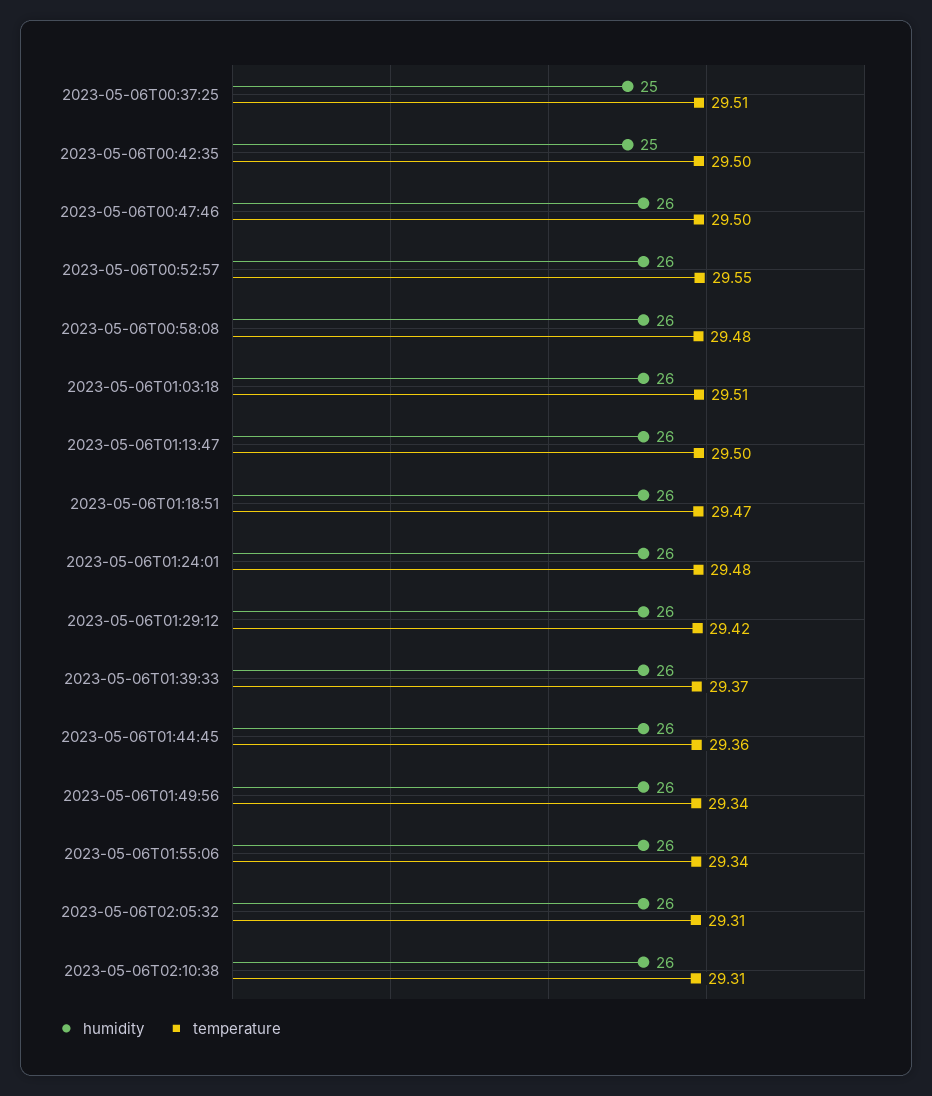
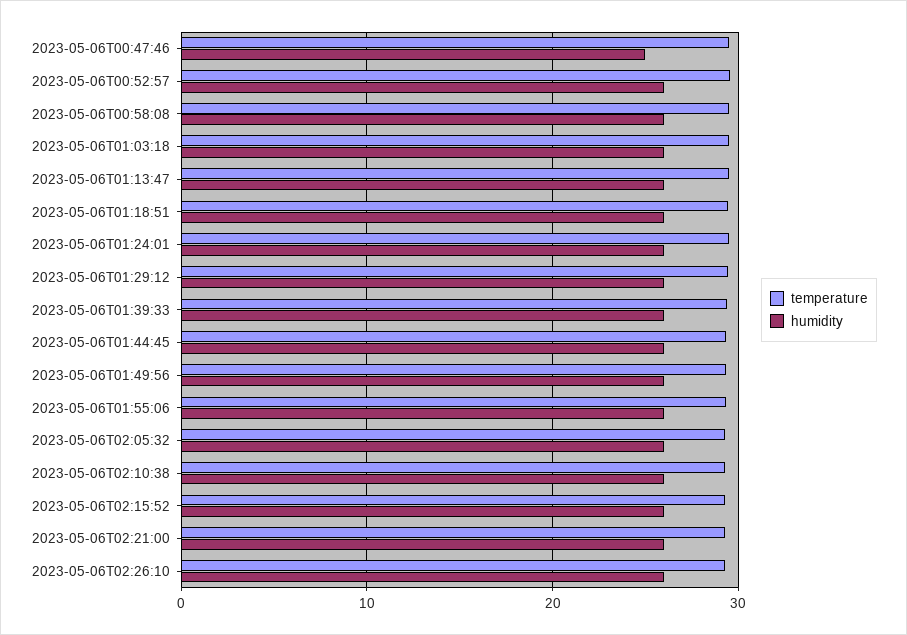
humidity, 2023-05-06T00:37:25: 25 -> none
temperature, 2023-05-06T00:37:25: 29.51 -> none
humidity, 2023-05-06T00:42:35: 25 -> none
temperature, 2023-05-06T00:42:35: 29.5 -> none
humidity, 2023-05-06T00:47:46: 26 -> 25
temperature, 2023-05-06T02:15:52: none -> 29
humidity, 2023-05-06T02:15:52: none -> 26
temperature, 2023-05-06T02:21:00: none -> 29
humidity, 2023-05-06T02:21:00: none -> 26
temperature, 2023-05-06T02:26:10: none -> 29
humidity, 2023-05-06T02:26:10: none -> 26

